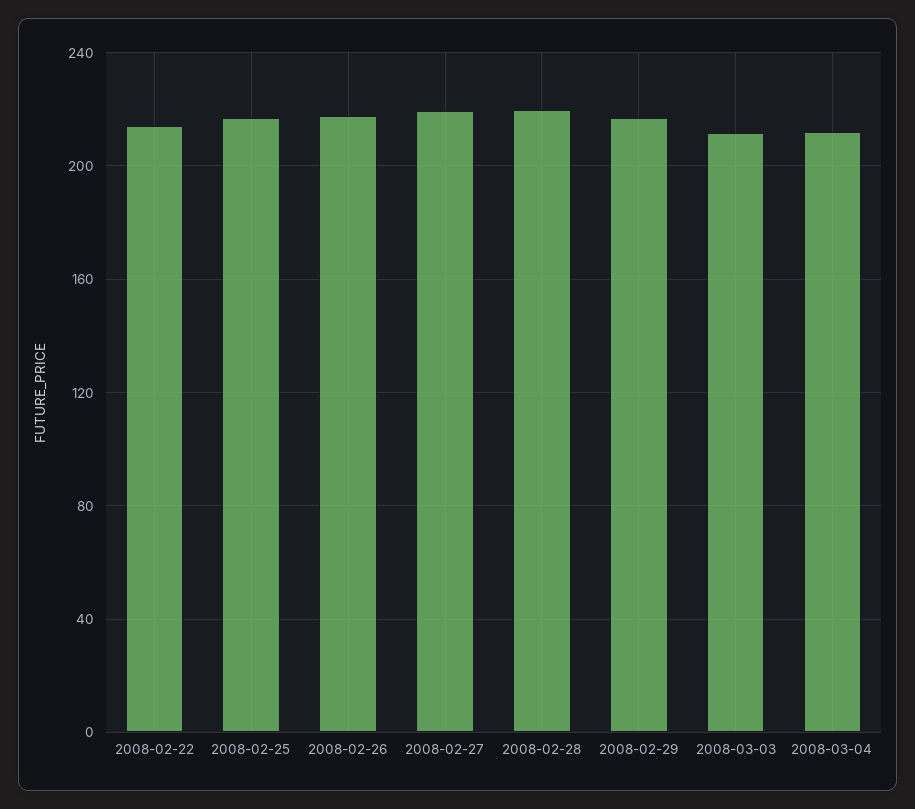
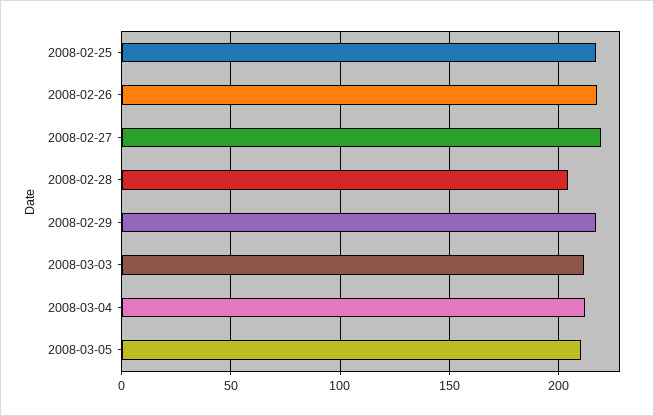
2008-02-22: 215 -> none
2008-02-28: 220 -> 205
2008-03-05: none -> 210

